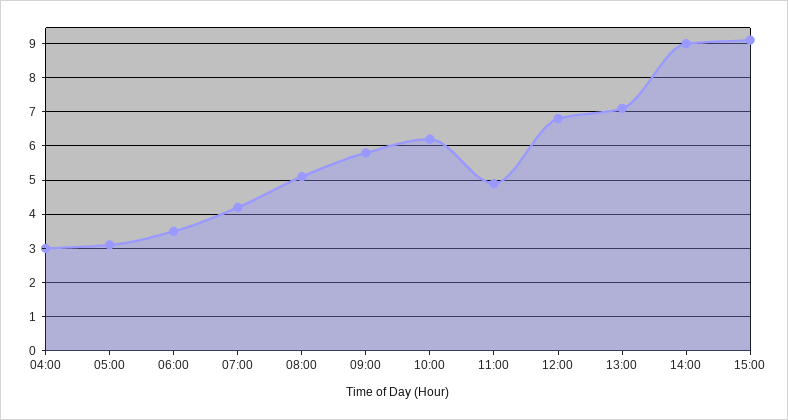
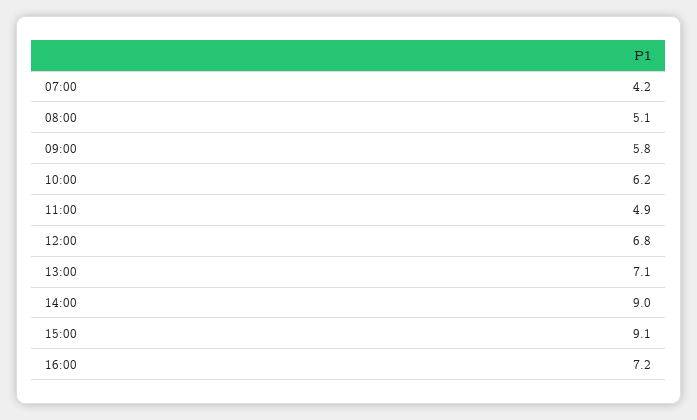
04:00: 3 -> none
05:00: 3 -> none
06:00: 3.5 -> none
16:00: none -> 7.2

